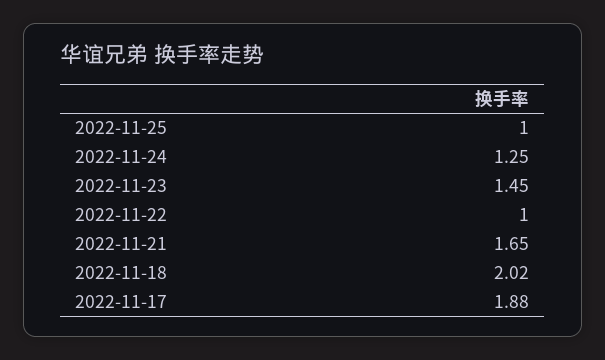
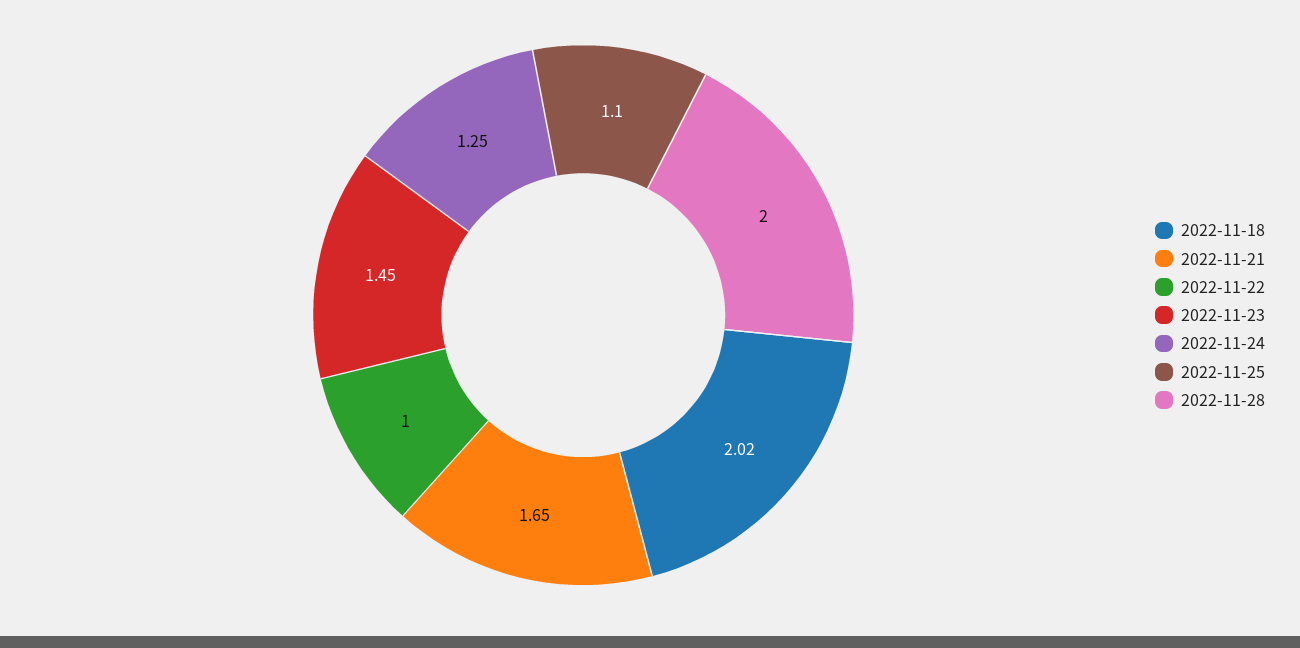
2022-11-25: 1 -> 1.1
2022-11-17: 1.88 -> none
2022-11-28: none -> 2

